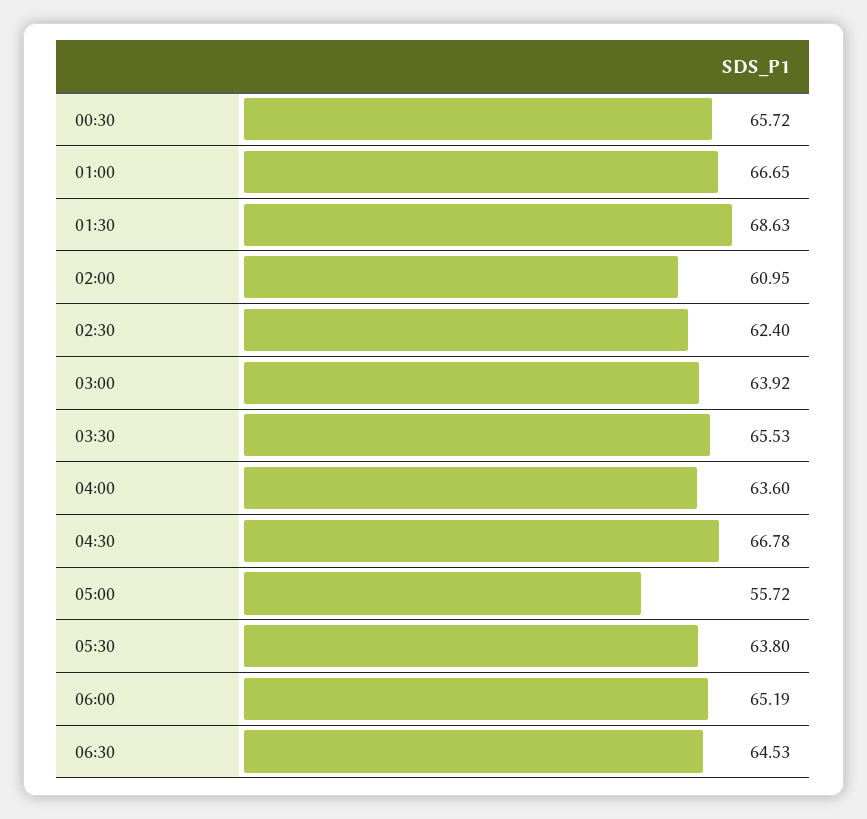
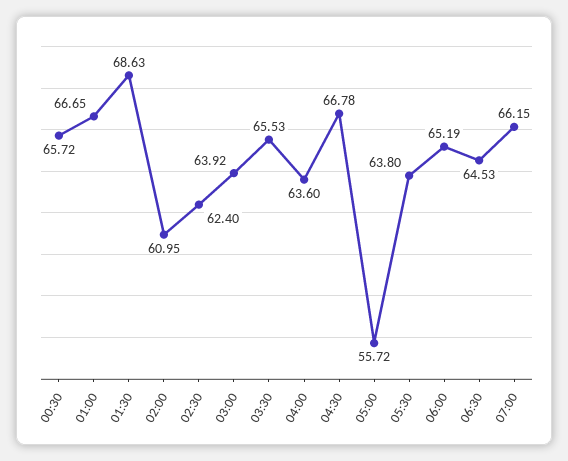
07:00: none -> 66.15

